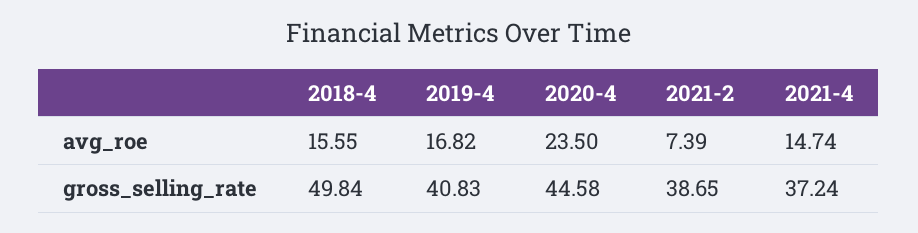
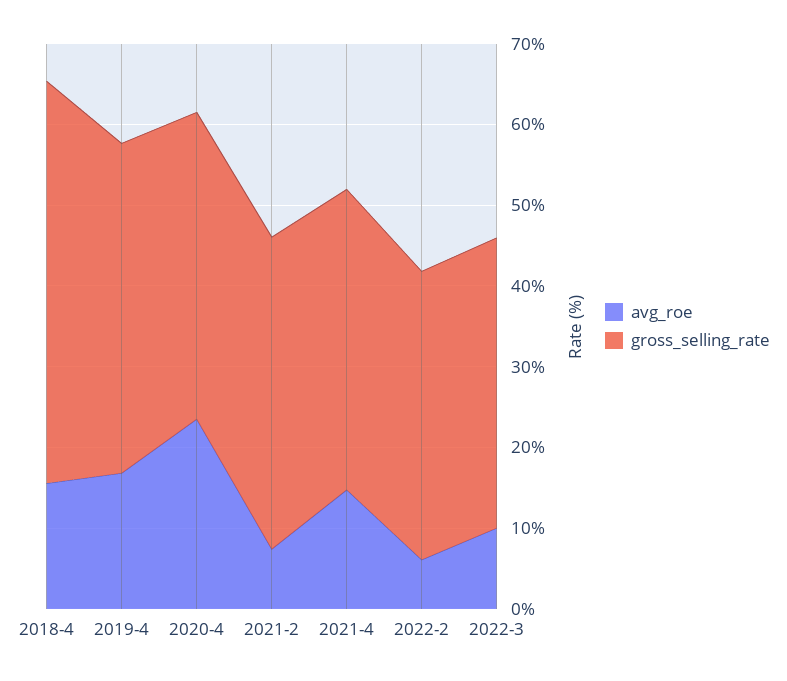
gross_selling_rate, 2020-4: 44.58 -> 38
avg_roe, 2022-2: none -> 6
gross_selling_rate, 2022-2: none -> 36
avg_roe, 2022-3: none -> 10
gross_selling_rate, 2022-3: none -> 36

